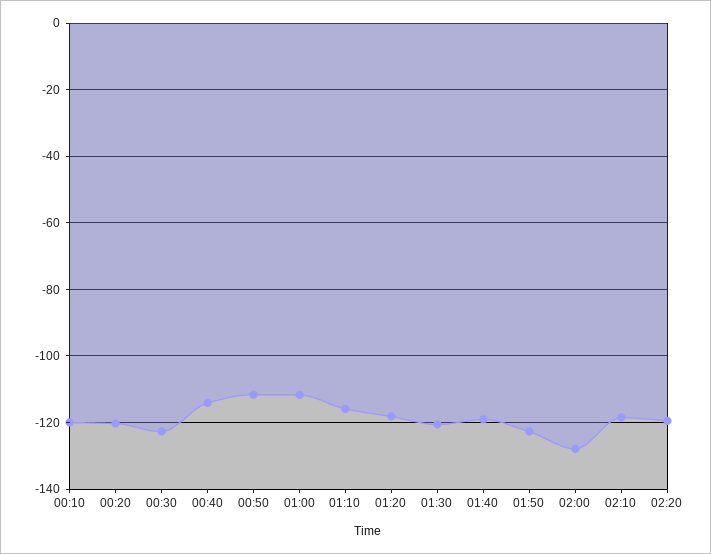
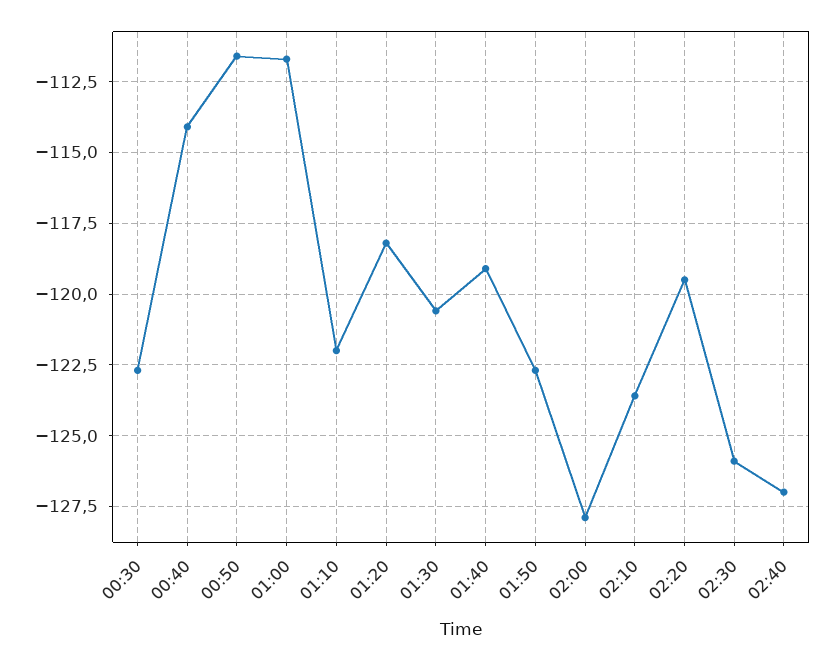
00:10: -120 -> none
00:20: -120 -> none
01:10: -116 -> -122
02:10: -118 -> -123.5
02:30: none -> -126
02:40: none -> -127

